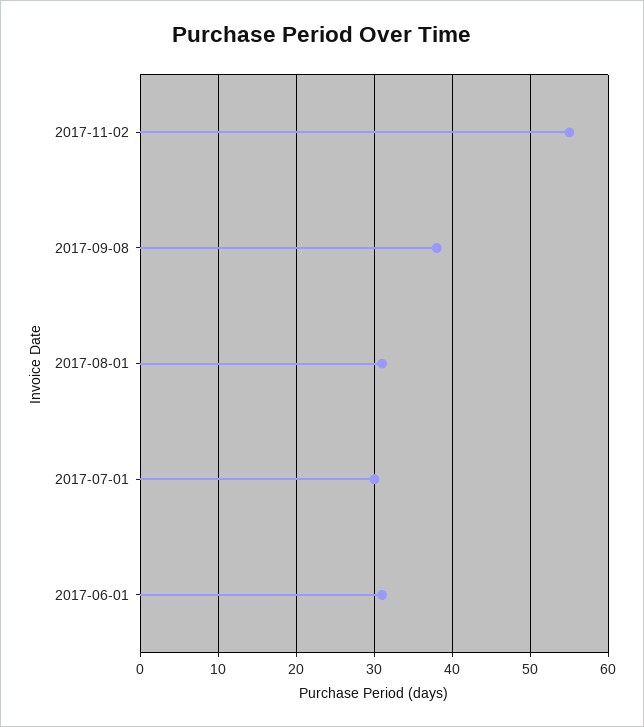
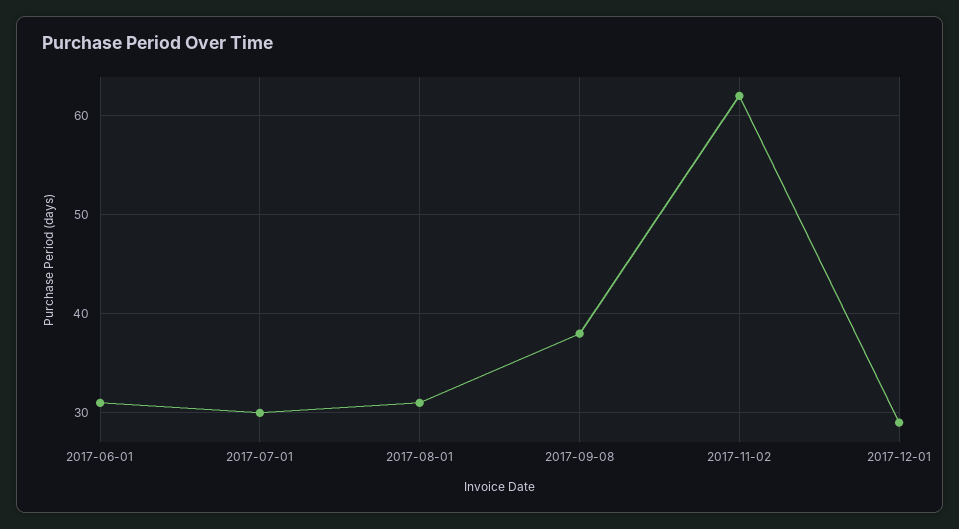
2017-11-02: 55 -> 62
2017-12-01: none -> 29

